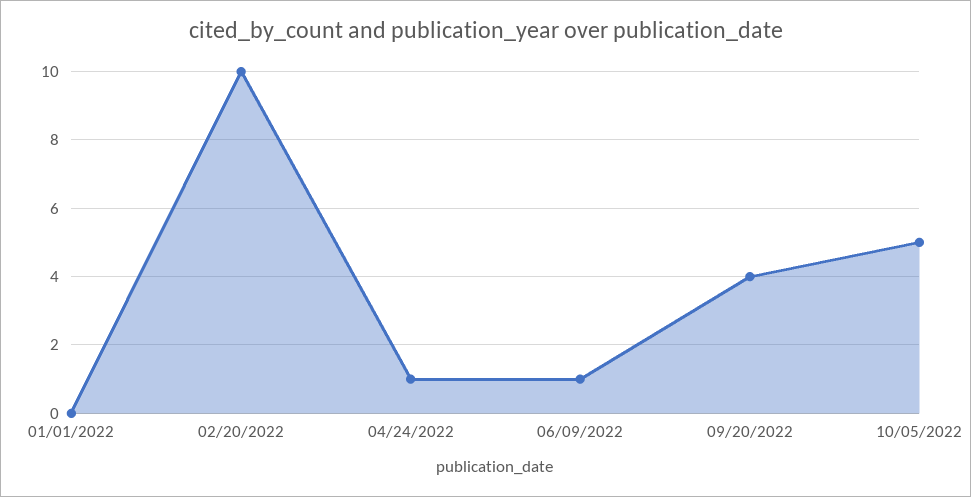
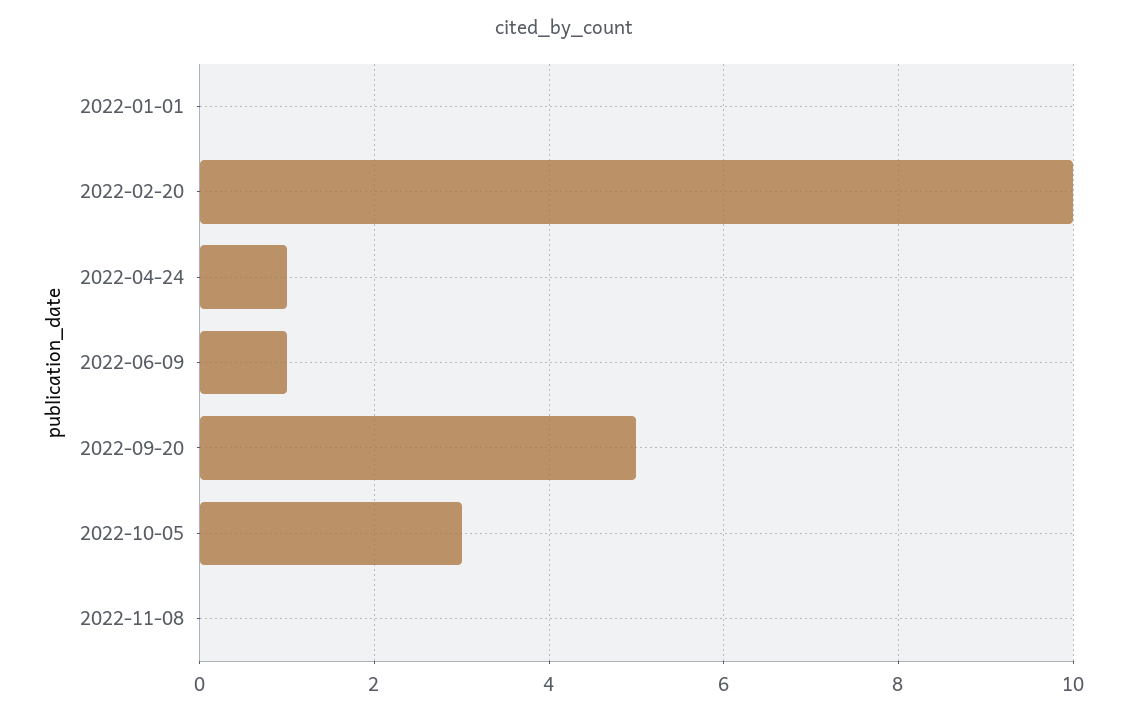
09/20/2022: 4 -> 5
10/05/2022: 5 -> 3
2022-11-08: none -> 0

